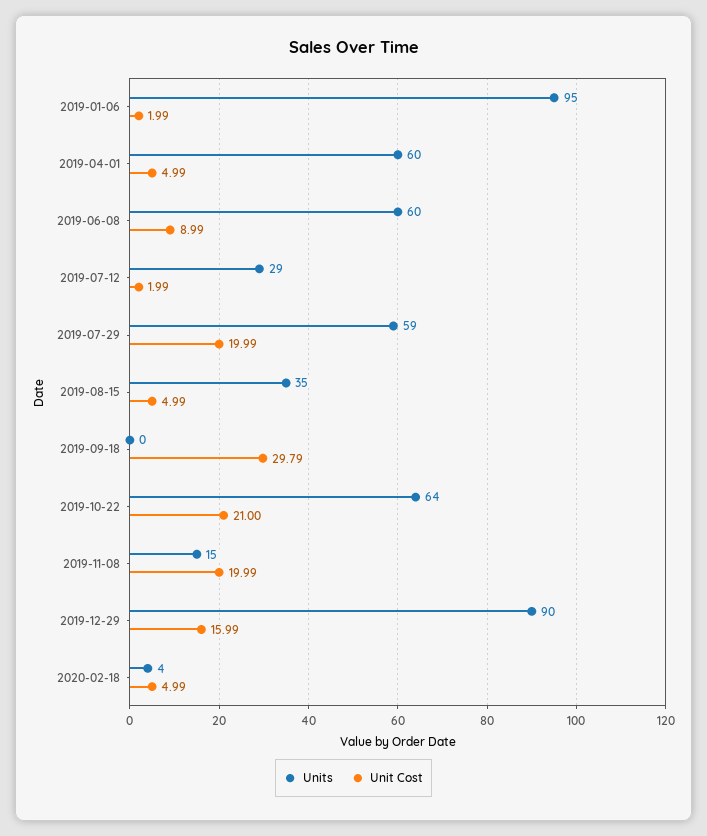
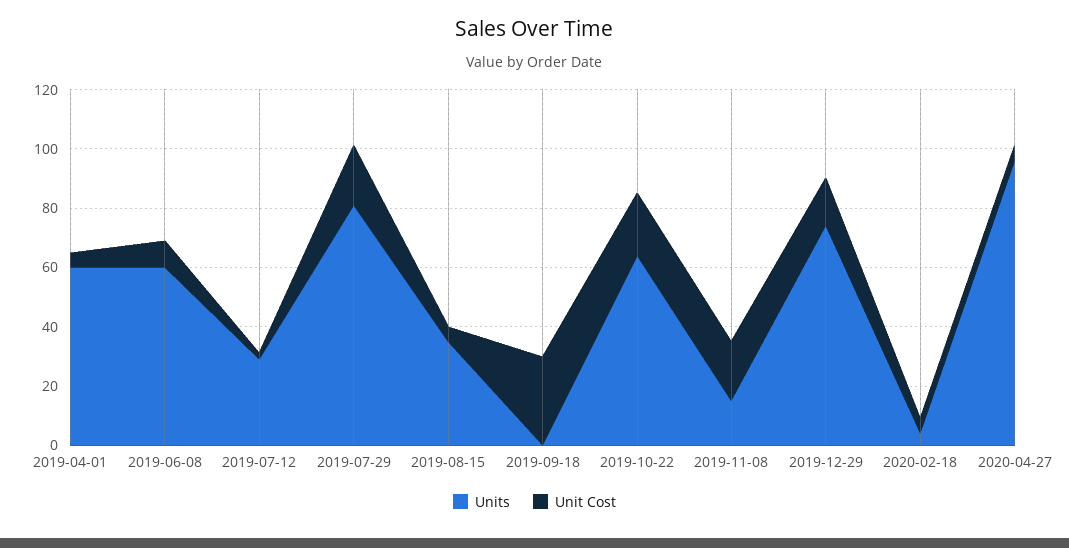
Units, 2019-01-06: 95 -> none
Unit Cost, 2019-01-06: 1.99 -> none
Units, 2019-07-29: 59 -> 80
Units, 2019-12-29: 90 -> 75
Units, 2020-04-27: none -> 95
Unit Cost, 2020-04-27: none -> 5

